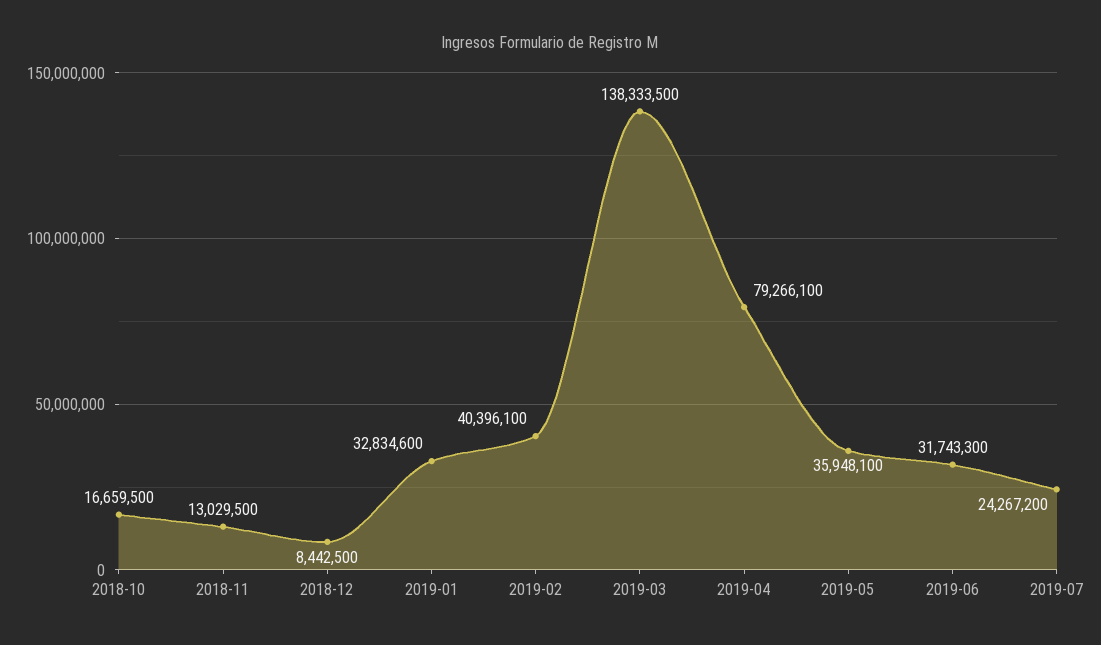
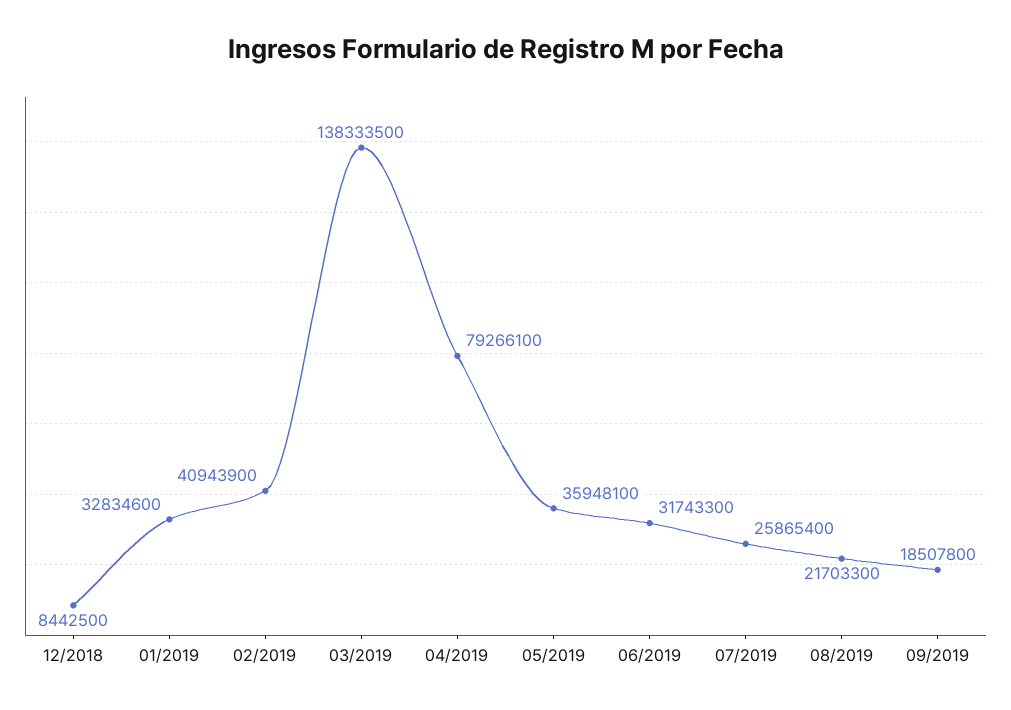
2018-10: 16659500 -> none
2018-11: 13029500 -> none
2019-02: 40396100 -> 40943900
2019-07: 24267200 -> 25865400
08/2019: none -> 21703300
09/2019: none -> 18507800

